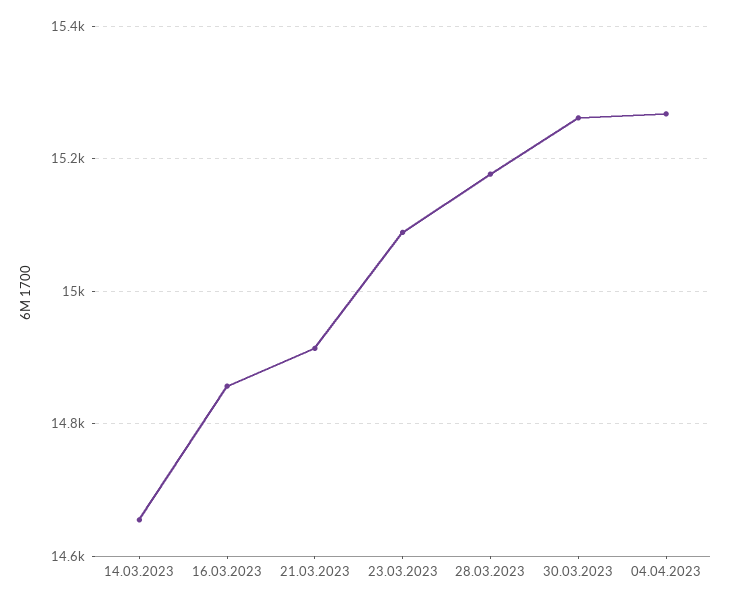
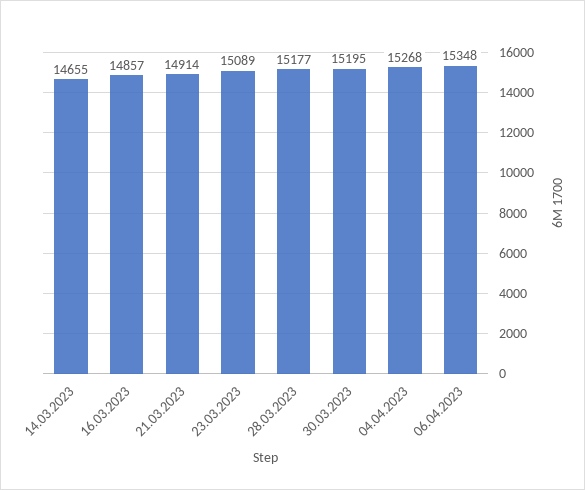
30.03.2023: 15260 -> 15195
06.04.2023: none -> 15348

